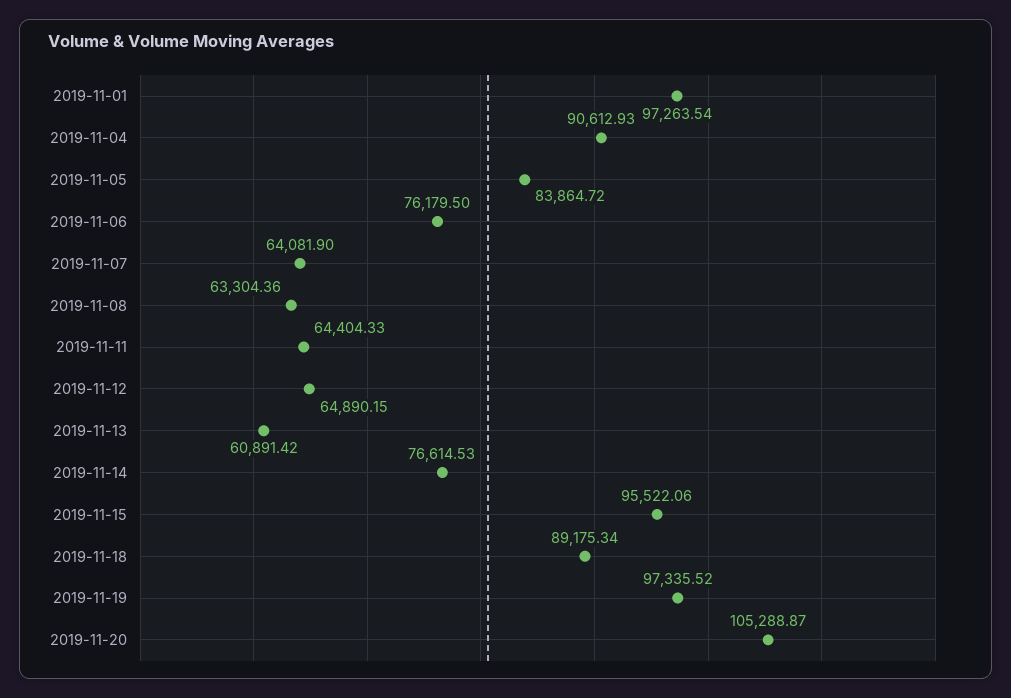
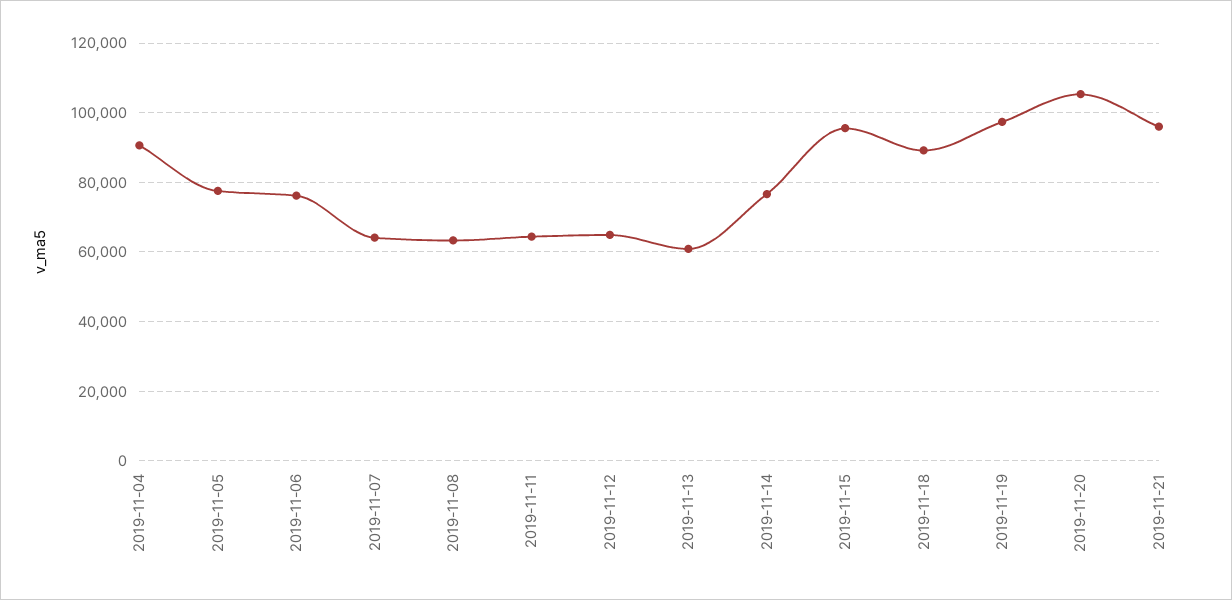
2019-11-01: 97263.54 -> none
2019-11-05: 83864.72 -> 78000
2019-11-21: none -> 96000

